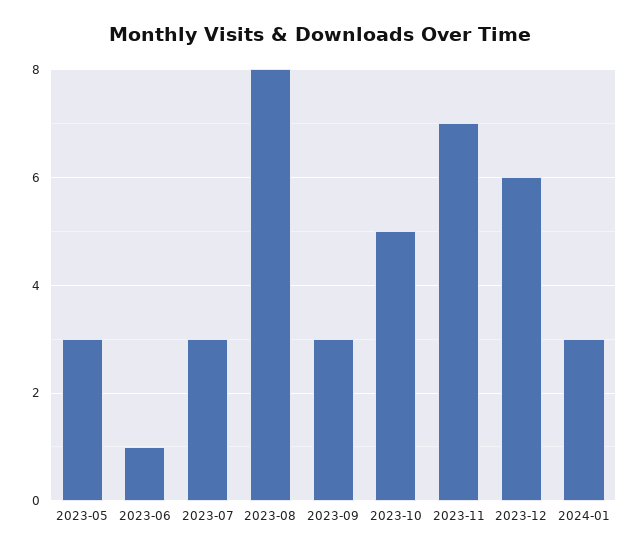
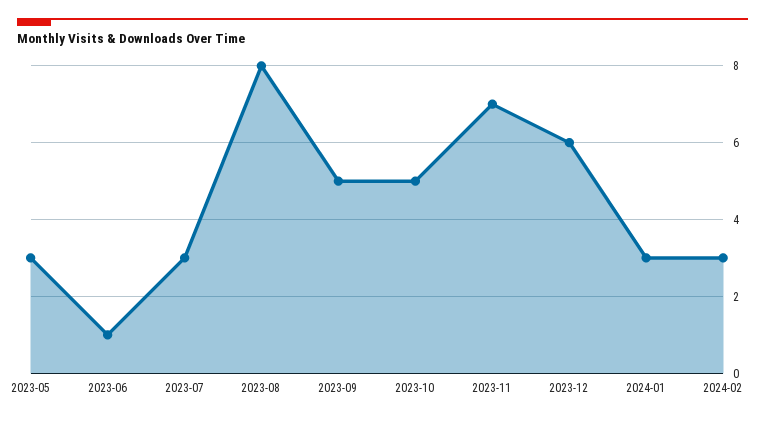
2023-09: 3 -> 5
2024-02: none -> 3

